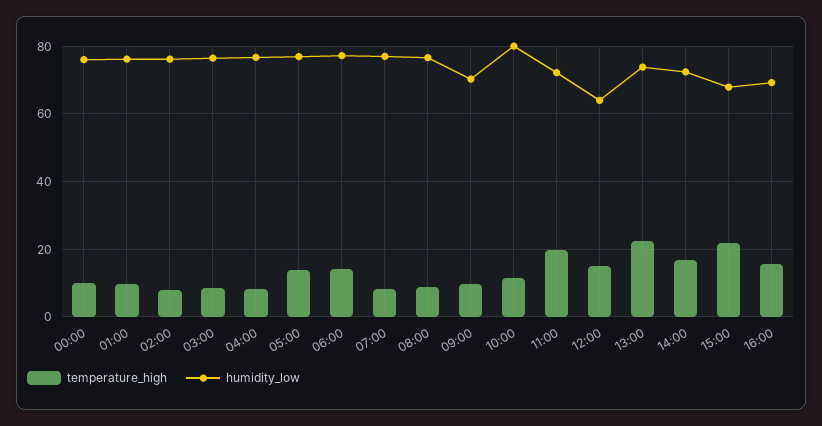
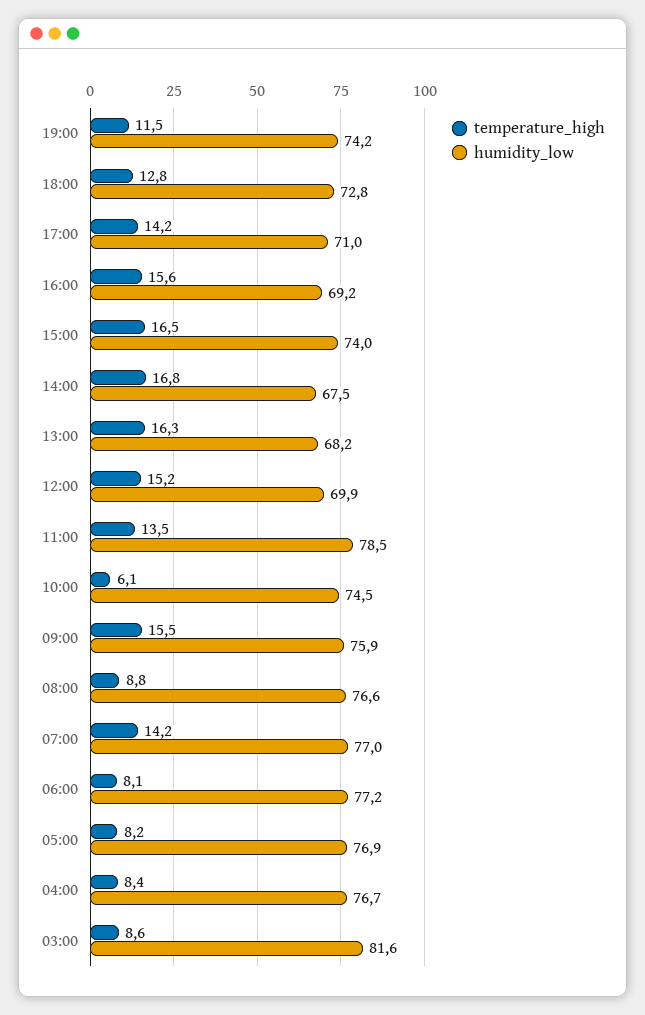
temperature_high, 00:00: 10 -> none
humidity_low, 00:00: 76 -> none
temperature_high, 01:00: 10 -> none
humidity_low, 01:00: 76 -> none
temperature_high, 02:00: 8 -> none
humidity_low, 02:00: 76 -> none
humidity_low, 03:00: 76 -> 81.6
temperature_high, 05:00: 14 -> 8.2
temperature_high, 06:00: 14 -> 8.1
temperature_high, 07:00: 8 -> 14.2
temperature_high, 09:00: 10 -> 15.5
humidity_low, 09:00: 70 -> 75.9
temperature_high, 10:00: 12 -> 6.1
humidity_low, 10:00: 80 -> 74.5
temperature_high, 11:00: 20 -> 13.5
humidity_low, 11:00: 72 -> 78.5
humidity_low, 12:00: 64 -> 69.9
temperature_high, 13:00: 22 -> 16.3
humidity_low, 13:00: 74 -> 68.2
humidity_low, 14:00: 72 -> 67.5
temperature_high, 15:00: 22 -> 16.5
humidity_low, 15:00: 68 -> 74
temperature_high, 19:00: none -> 11.5
humidity_low, 19:00: none -> 74.2
temperature_high, 18:00: none -> 12.8
humidity_low, 18:00: none -> 72.8
temperature_high, 17:00: none -> 14.2
humidity_low, 17:00: none -> 71

